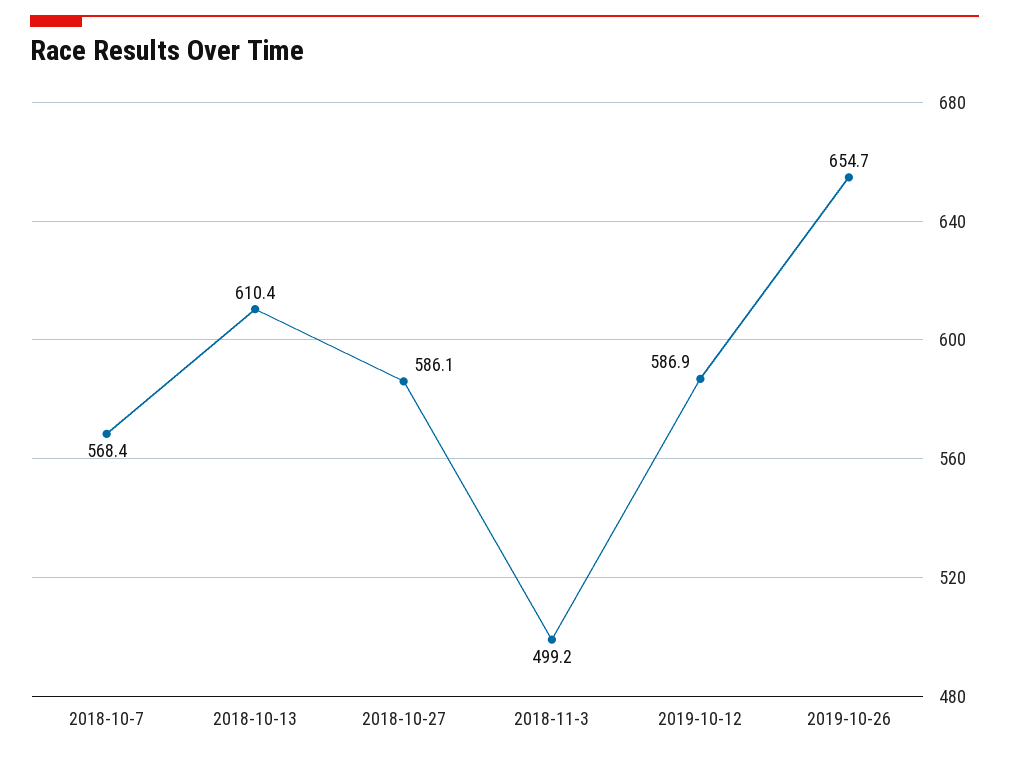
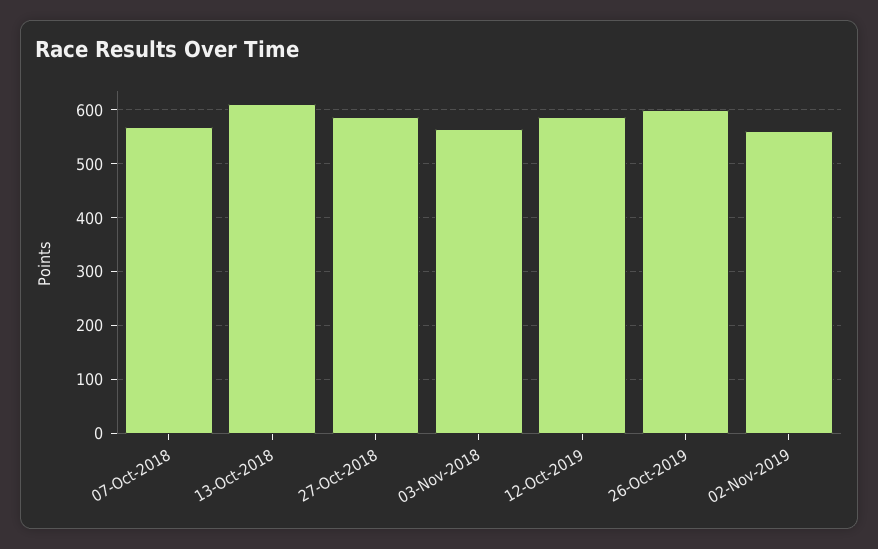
2018-11-3: 499.2 -> 560
2019-10-26: 654.7 -> 600
02-Nov-2019: none -> 560

